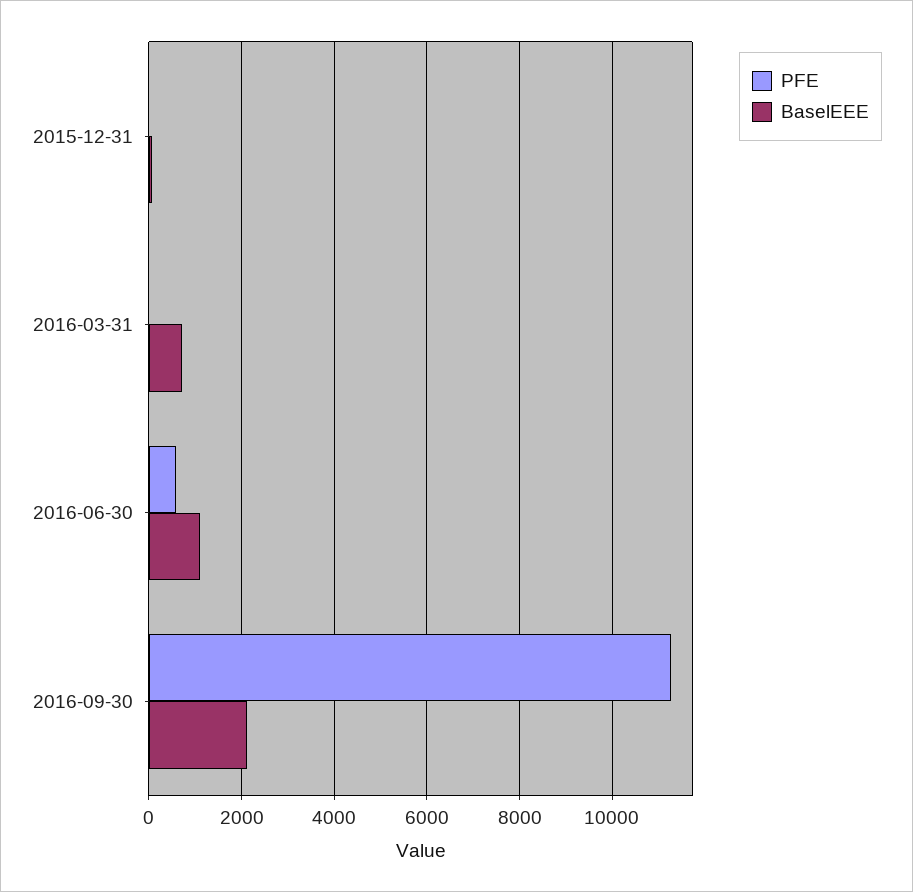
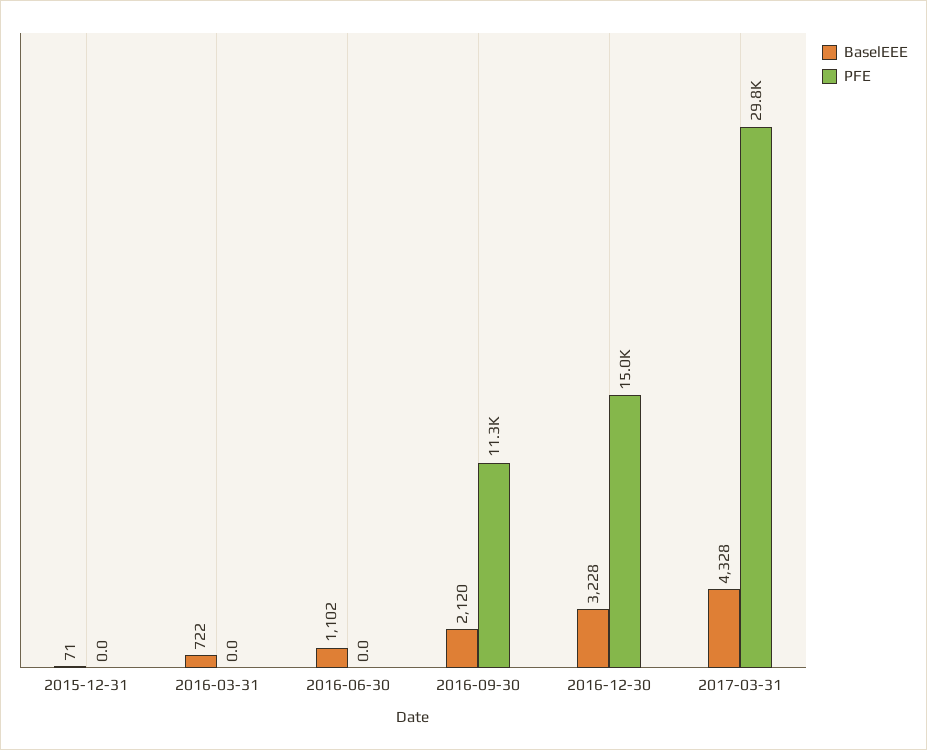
PFE, 2016-06-30: 600 -> 0
BaselEEE, 2016-12-30: none -> 3228
PFE, 2016-12-30: none -> 15000
BaselEEE, 2017-03-31: none -> 4328
PFE, 2017-03-31: none -> 29800

